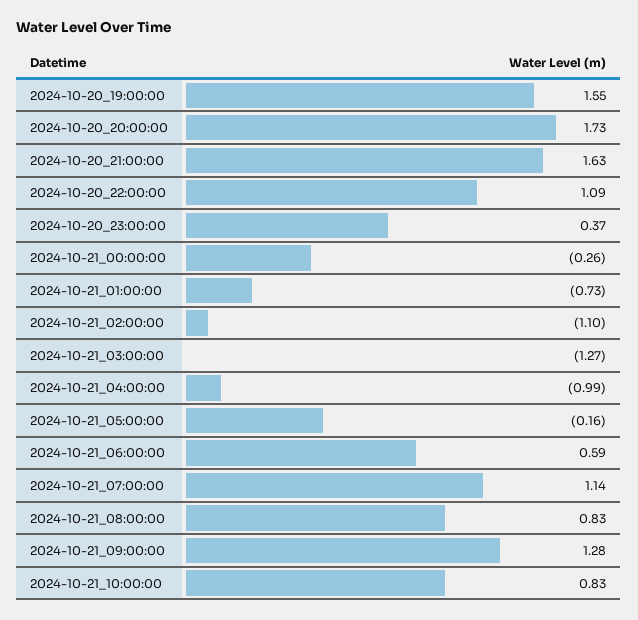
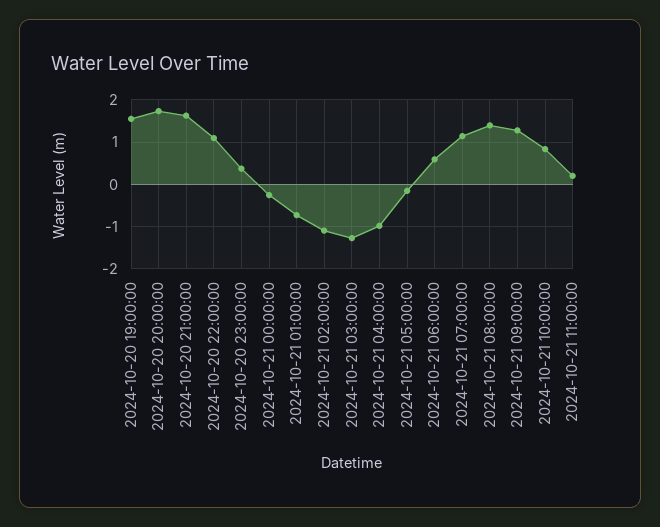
2024-10-21_08:00:00: 0.83 -> 1.4
2024-10-21 11:00:00: none -> 0.2

